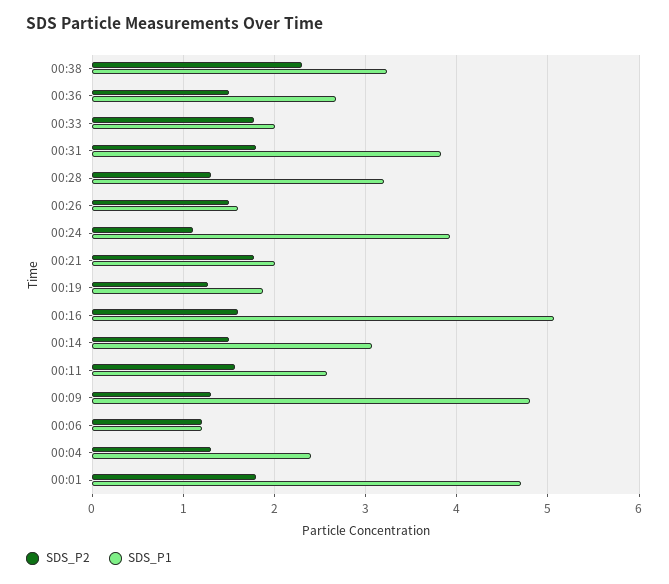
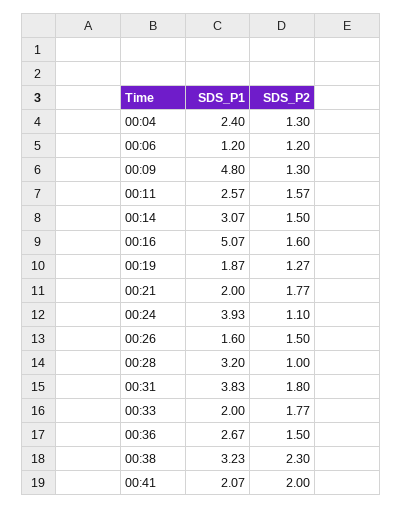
SDS_P2, 00:28: 1.3 -> 1
SDS_P2, 00:01: 1.8 -> none
SDS_P1, 00:01: 4.7 -> none
SDS_P1, 00:41: none -> 2.07
SDS_P2, 00:41: none -> 2

